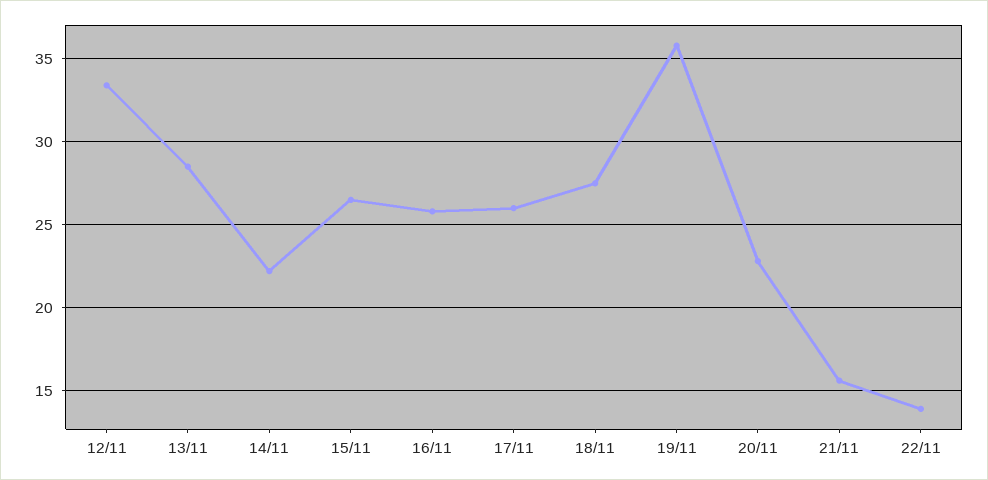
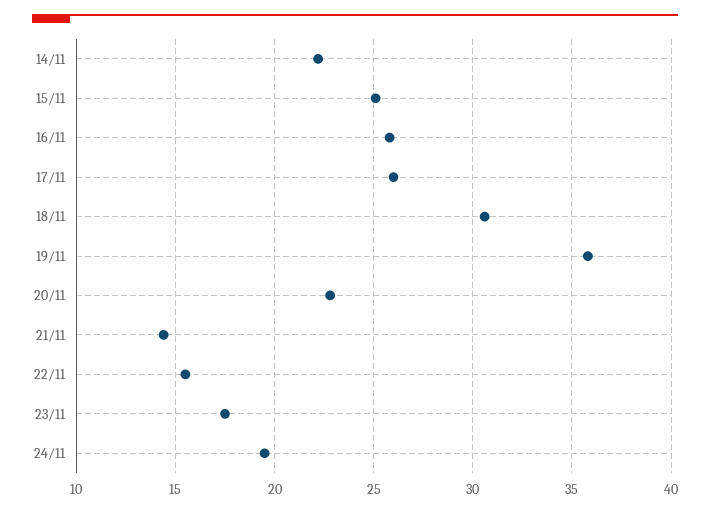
12/11: 33.5 -> none
13/11: 28.5 -> none
15/11: 26.5 -> 25
18/11: 27.5 -> 30.5
21/11: 15.5 -> 14.5
22/11: 14 -> 15.5
23/11: none -> 17.5
24/11: none -> 19.5

